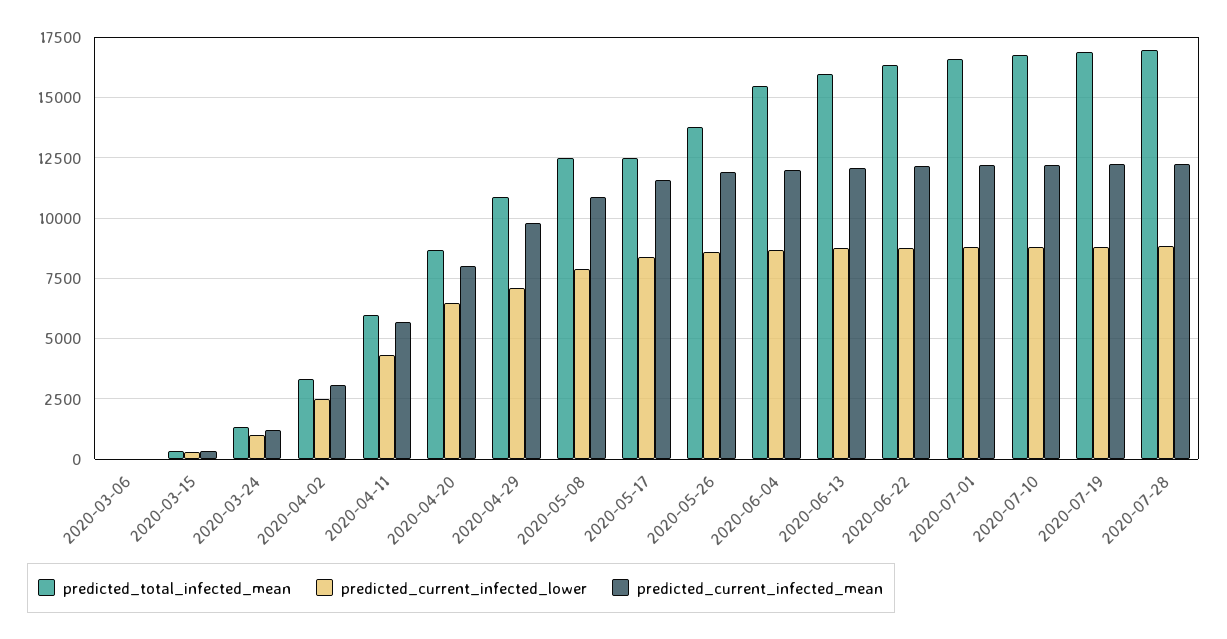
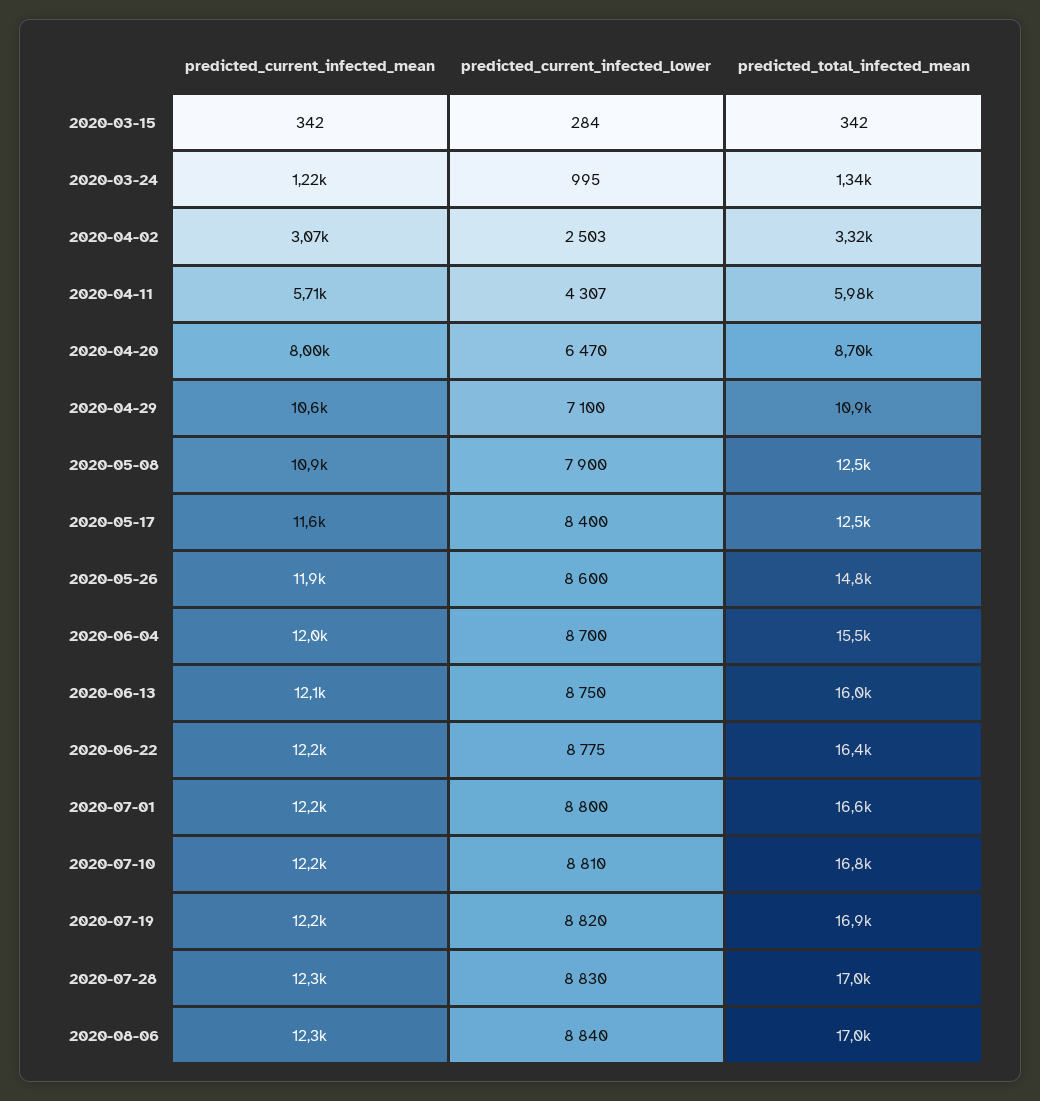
predicted_total_infected_mean, 2020-03-06: 0 -> none
predicted_current_infected_lower, 2020-03-06: 0 -> none
predicted_current_infected_mean, 2020-03-06: 0 -> none
predicted_current_infected_mean, 2020-04-29: 9750 -> 10600
predicted_total_infected_mean, 2020-05-26: 13750 -> 14800
predicted_current_infected_mean, 2020-08-06: none -> 12300
predicted_current_infected_lower, 2020-08-06: none -> 8840
predicted_total_infected_mean, 2020-08-06: none -> 17000

